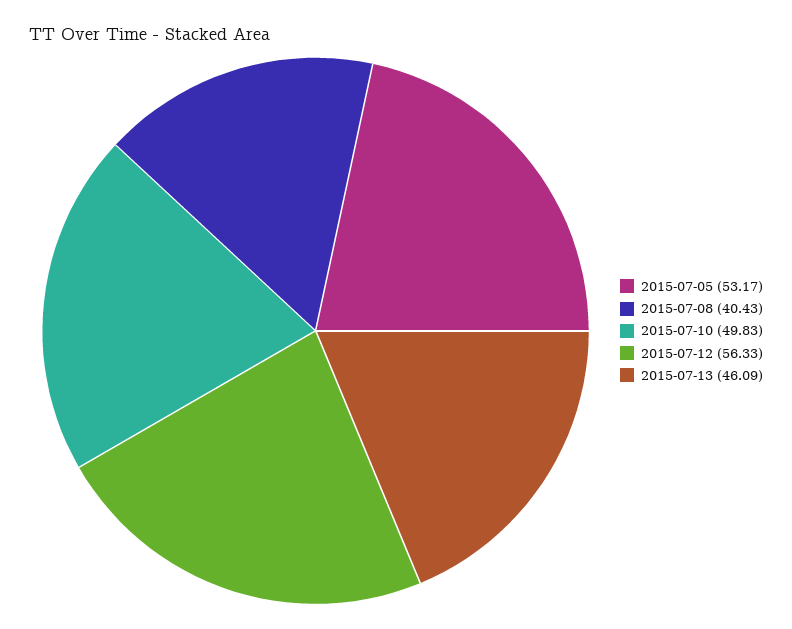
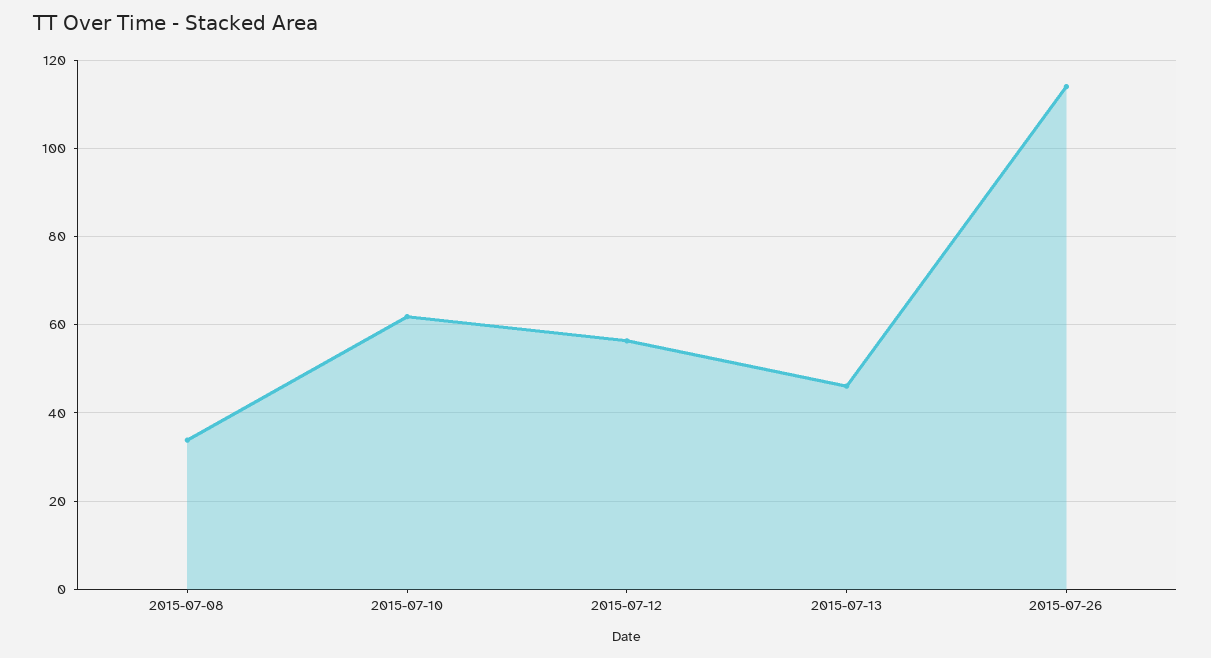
2015-07-05: 53.17 -> none
2015-07-08: 40.43 -> 34
2015-07-10: 49.83 -> 62
2015-07-26: none -> 114

